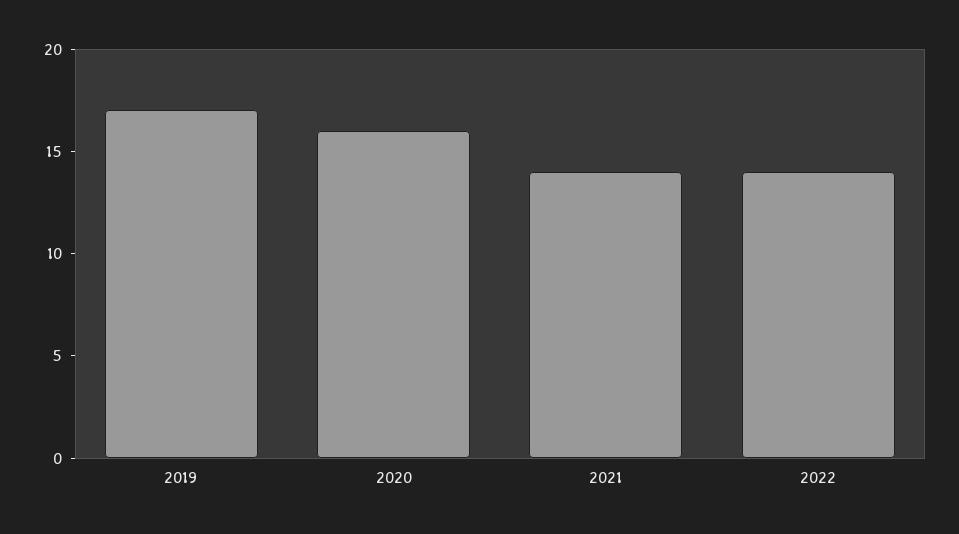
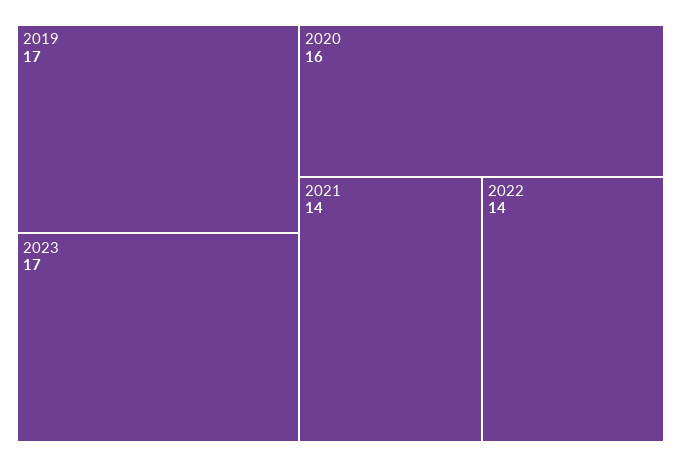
2023: none -> 17

